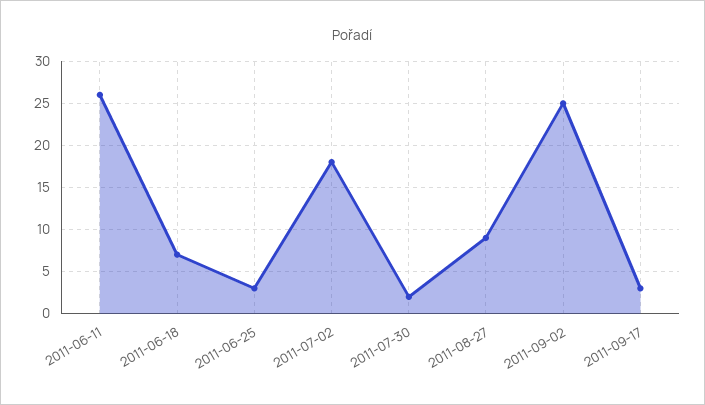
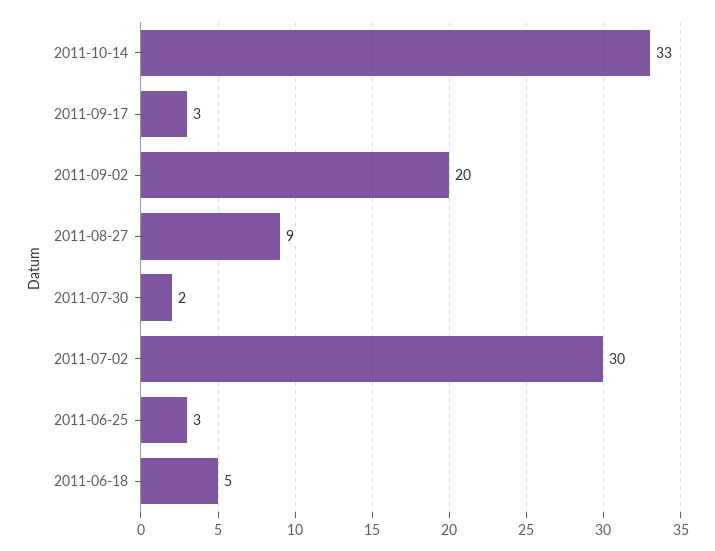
2011-06-11: 26 -> none
2011-06-18: 7 -> 5
2011-07-02: 18 -> 30
2011-09-02: 25 -> 20
2011-10-14: none -> 33

